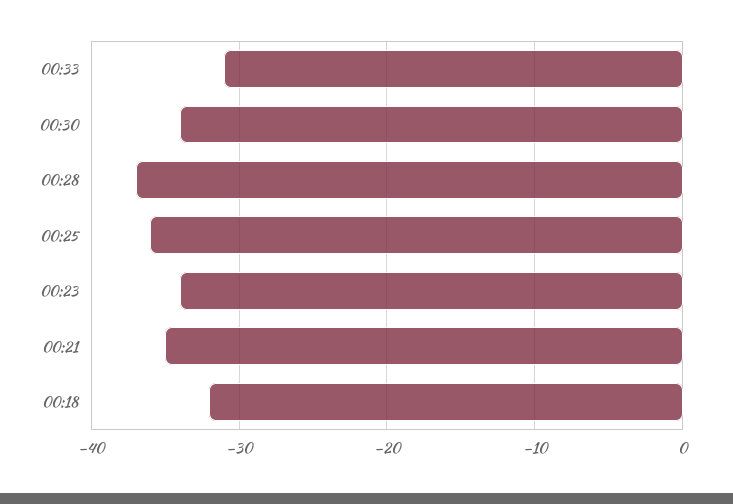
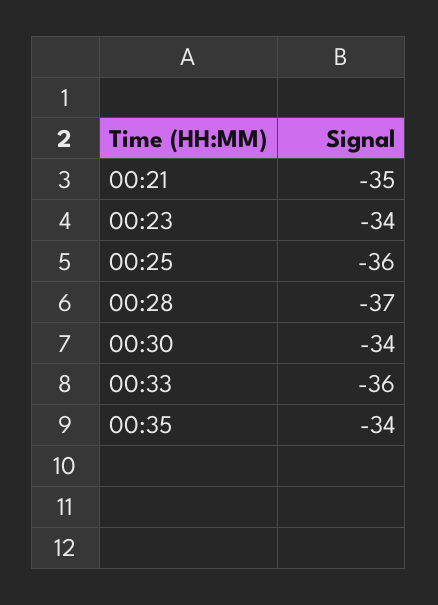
00:33: -31 -> -36
00:18: -32 -> none
00:35: none -> -34

